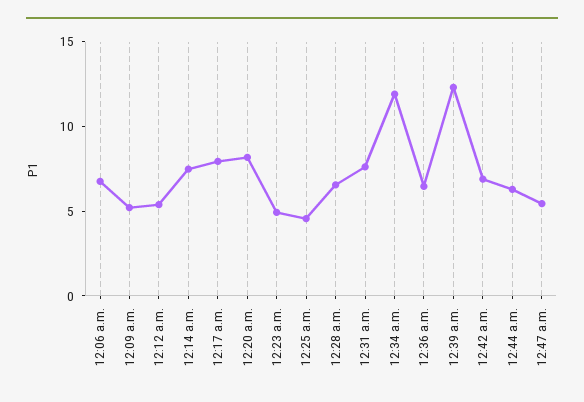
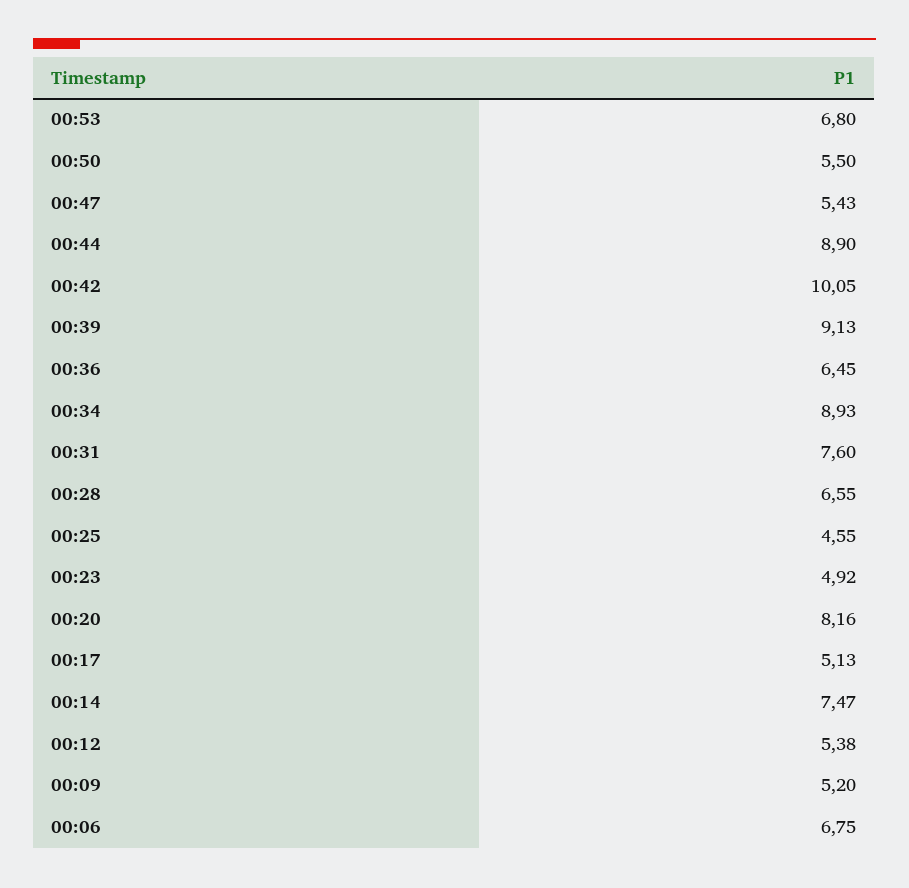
12:17 a.m.: 8 -> 5.13
12:34 a.m.: 12 -> 8.93
12:39 a.m.: 12 -> 9.13
12:42 a.m.: 7 -> 10.05
12:44 a.m.: 6 -> 8.9
00:53: none -> 6.8
00:50: none -> 5.5

